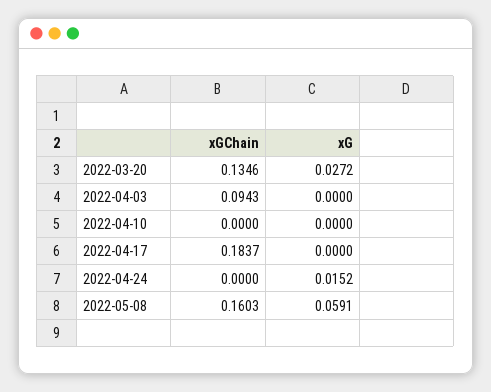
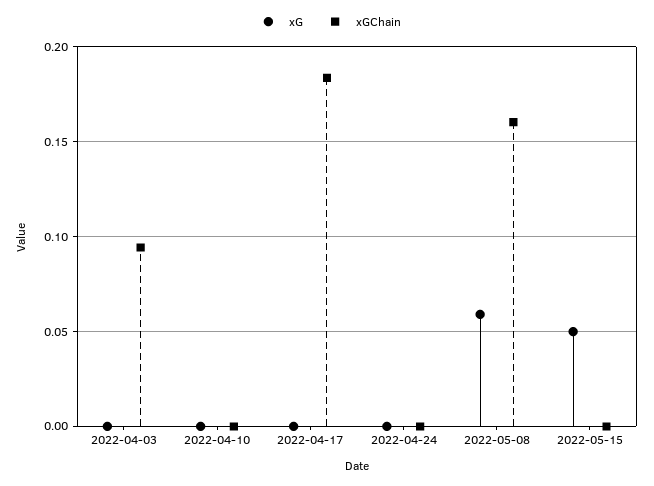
xGChain, 2022-03-20: 0.1346 -> none
xG, 2022-03-20: 0.0272 -> none
xG, 2022-04-24: 0.0152 -> 0
xG, 2022-05-15: none -> 0.05
xGChain, 2022-05-15: none -> 0

